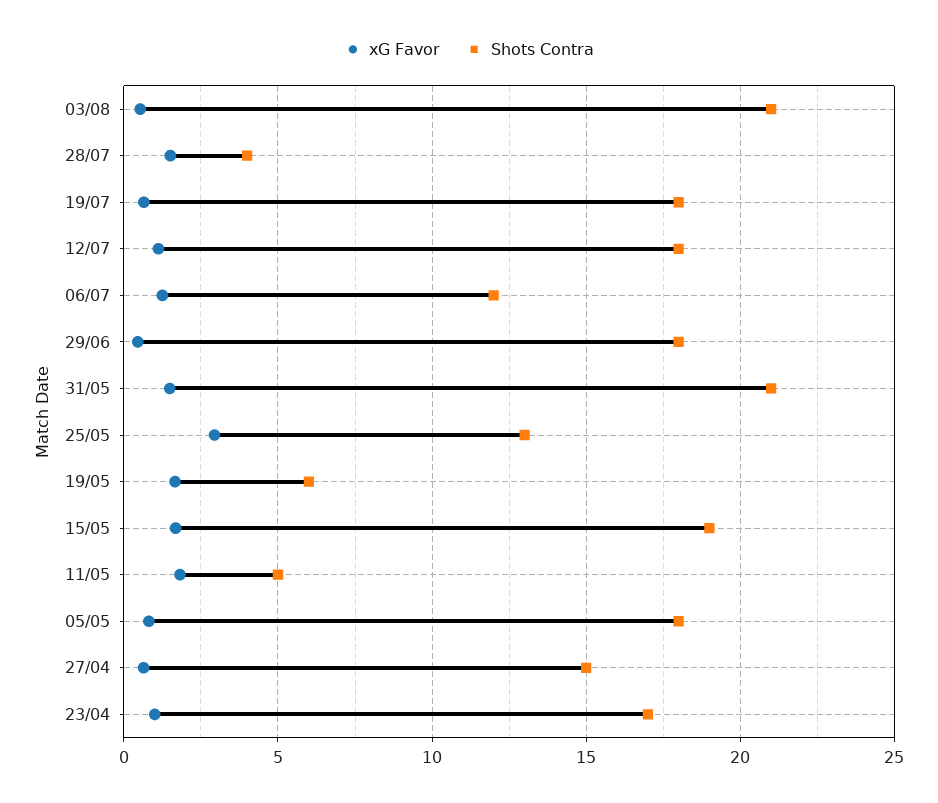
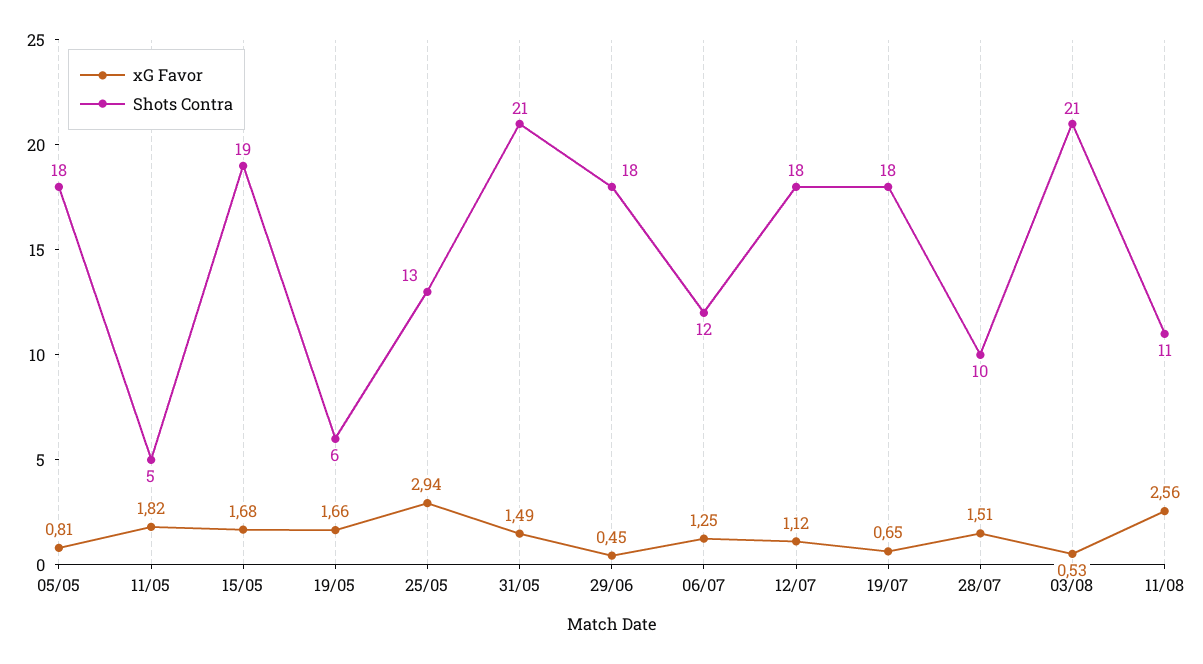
Shots Contra, 28/07: 4 -> 10
xG Favor, 27/04: 0.5 -> none
Shots Contra, 27/04: 15 -> none
xG Favor, 23/04: 1 -> none
Shots Contra, 23/04: 17 -> none
xG Favor, 11/08: none -> 2.56
Shots Contra, 11/08: none -> 11

